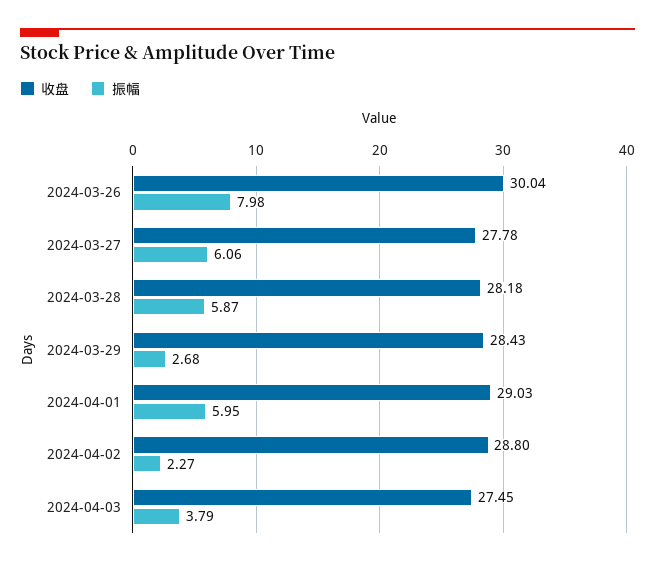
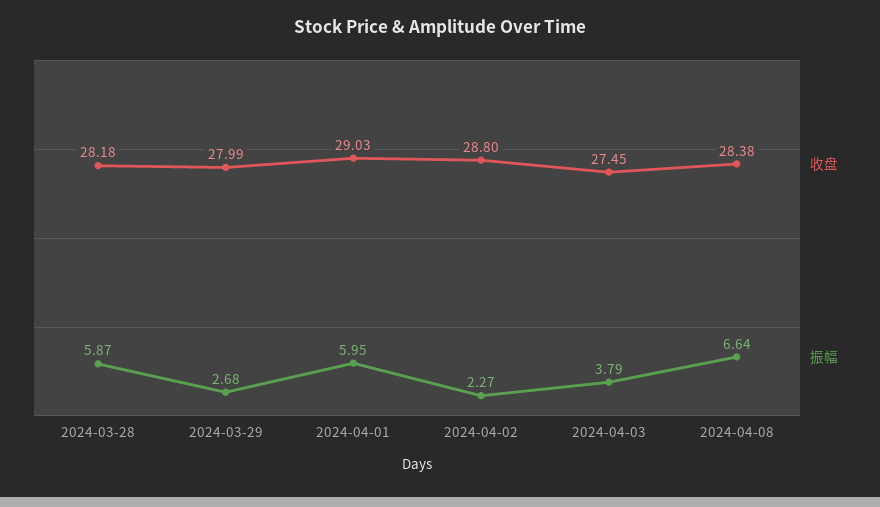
收盘, 2024-03-26: 30.04 -> none
振幅, 2024-03-26: 7.98 -> none
收盘, 2024-03-27: 27.78 -> none
振幅, 2024-03-27: 6.06 -> none
收盘, 2024-03-29: 28.43 -> 27.99
收盘, 2024-04-08: none -> 28.38
振幅, 2024-04-08: none -> 6.64

